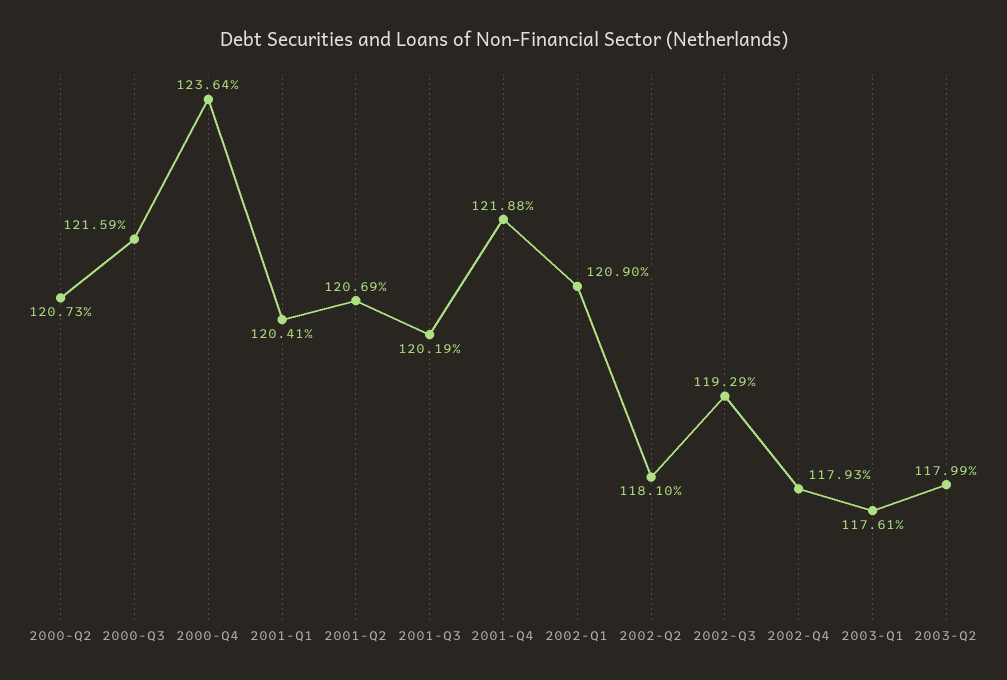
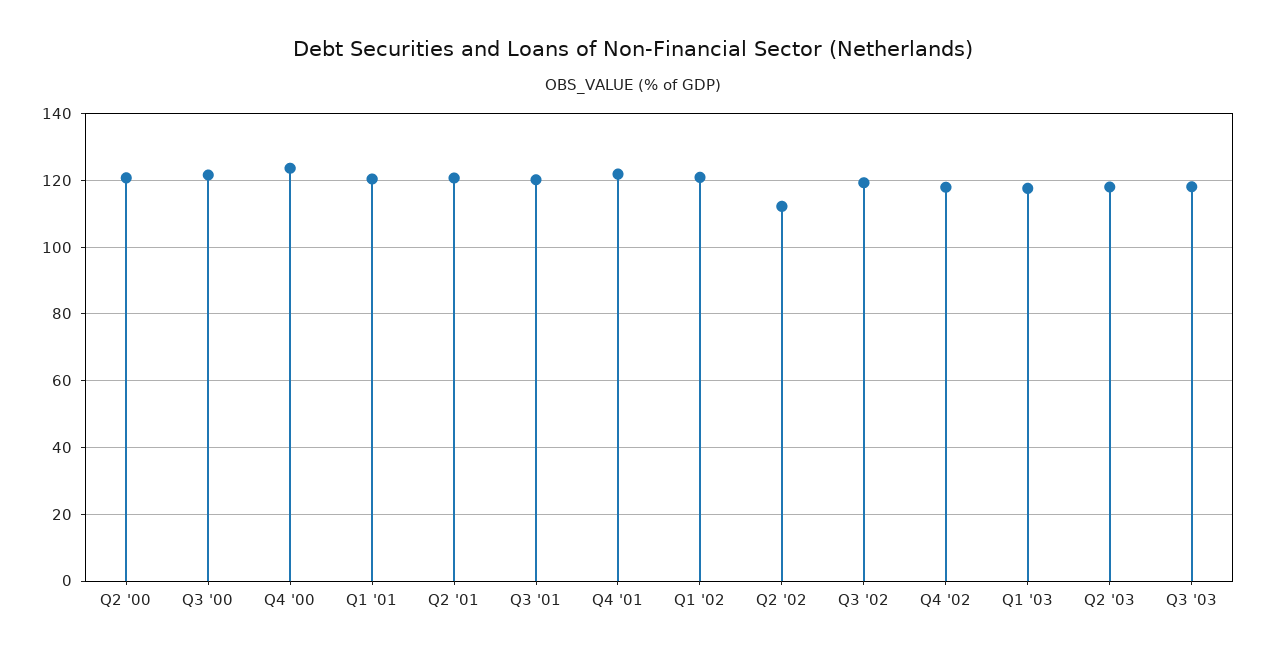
2002-Q2: 118.1 -> 112
Q3 '03: none -> 118

